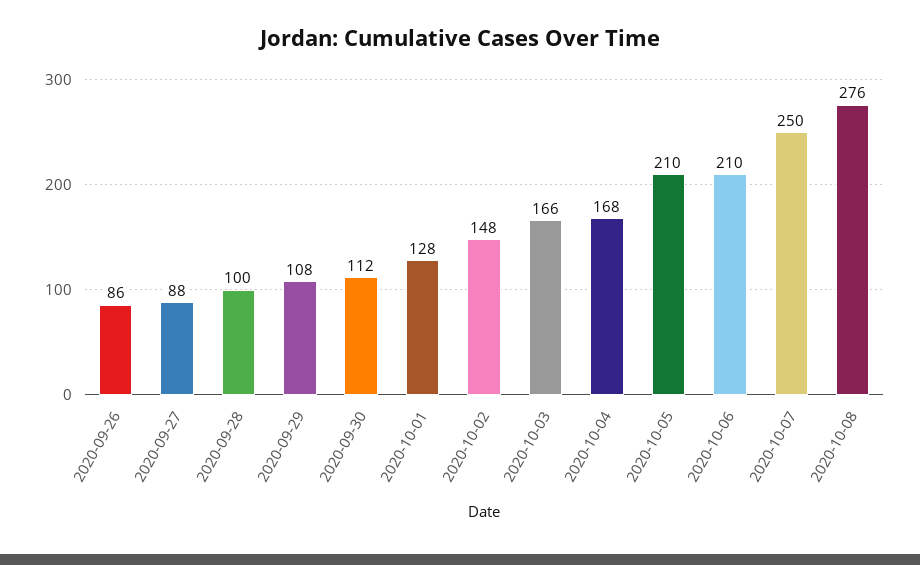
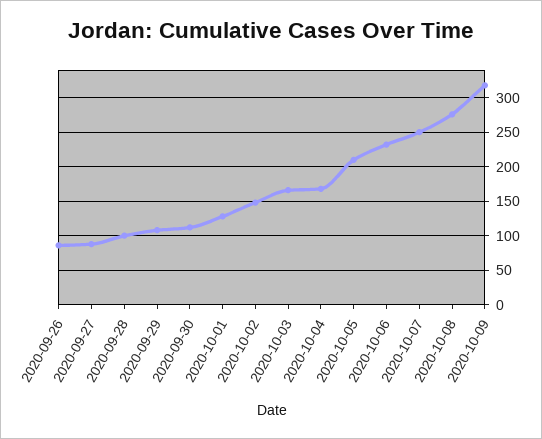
2020-10-06: 210 -> 230
2020-10-09: none -> 320

